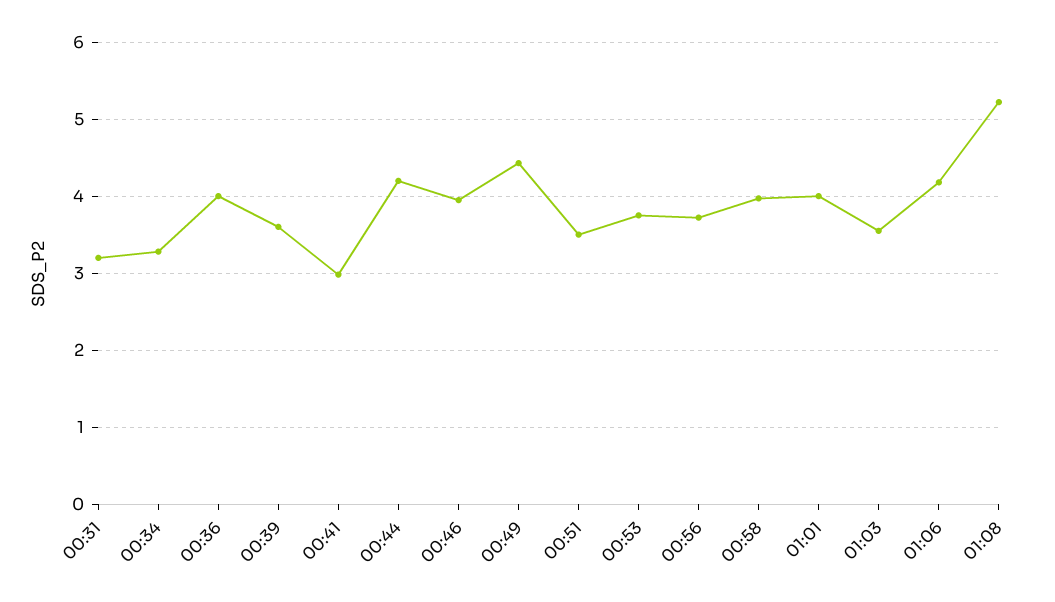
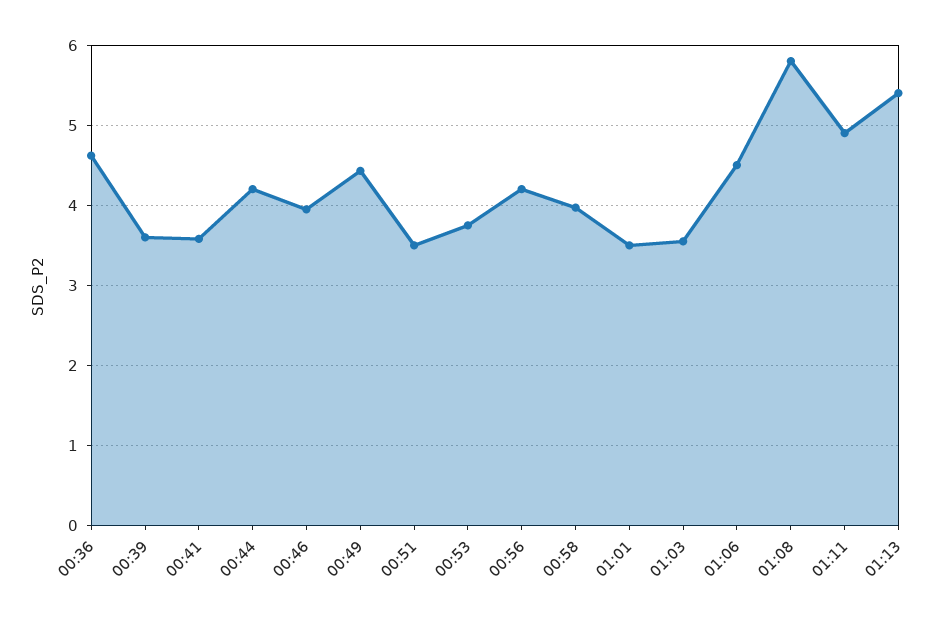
00:31: 3.2 -> none
00:34: 3.3 -> none
00:36: 4 -> 4.6
00:41: 3 -> 3.6
00:56: 3.7 -> 4.2
01:01: 4 -> 3.5
01:06: 4.2 -> 4.5
01:08: 5.2 -> 5.8
01:11: none -> 4.9
01:13: none -> 5.4

